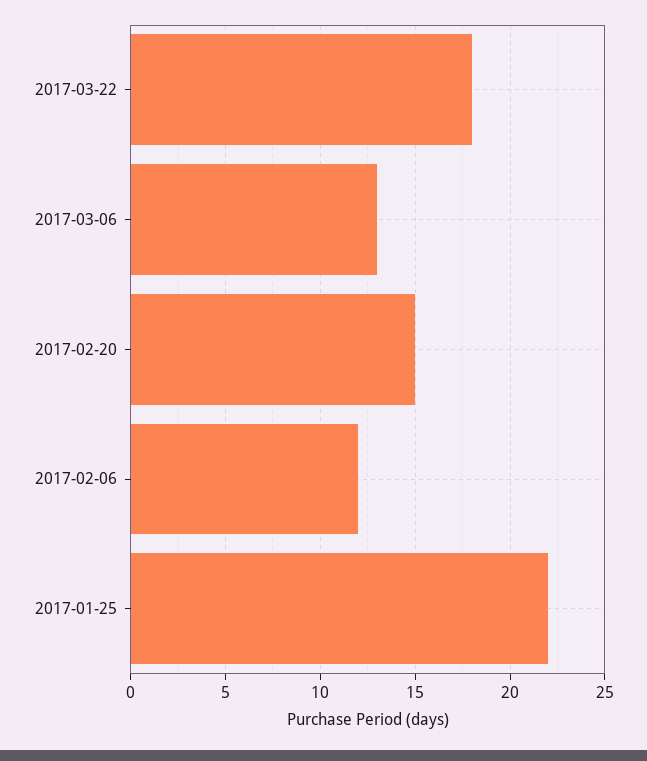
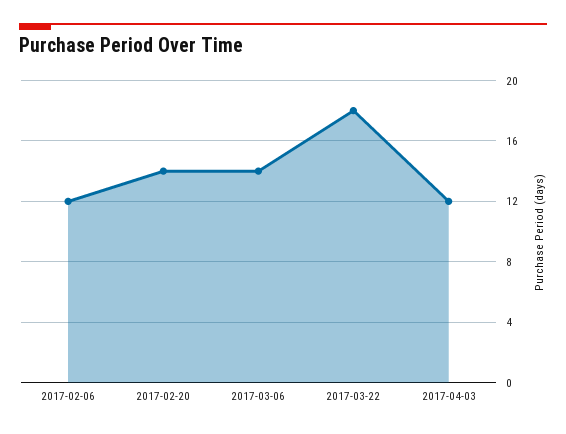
2017-03-06: 13 -> 14
2017-02-20: 15 -> 14
2017-01-25: 22 -> none
2017-04-03: none -> 12

